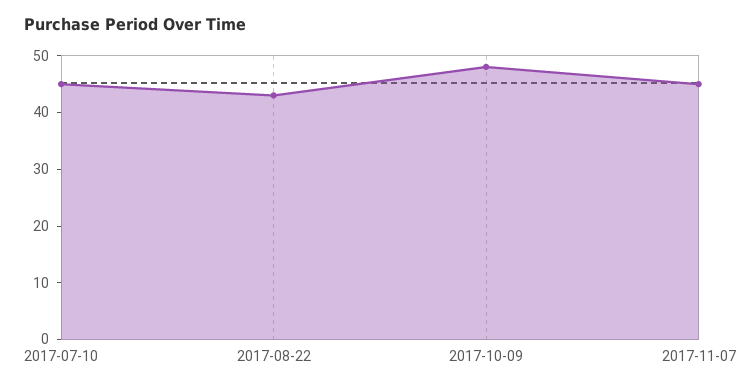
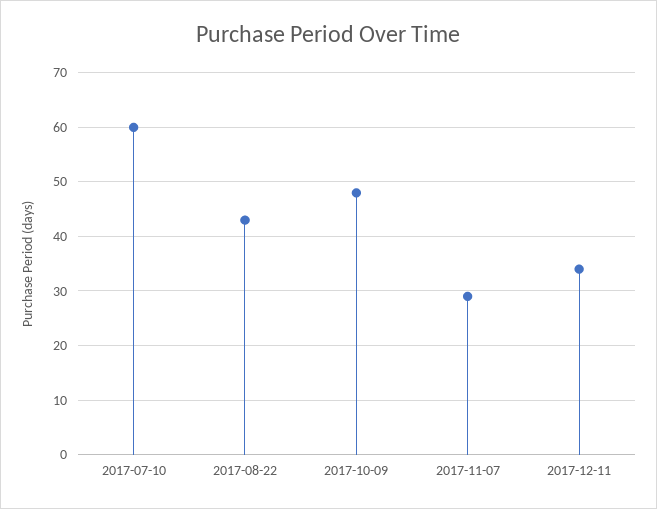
2017-07-10: 45 -> 60
2017-11-07: 45 -> 30
2017-12-11: none -> 35

